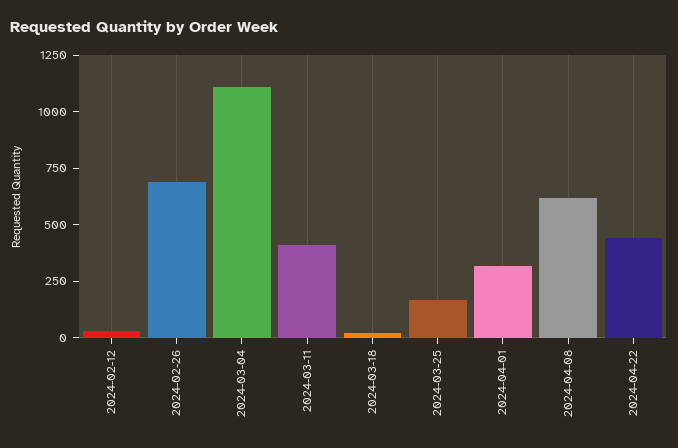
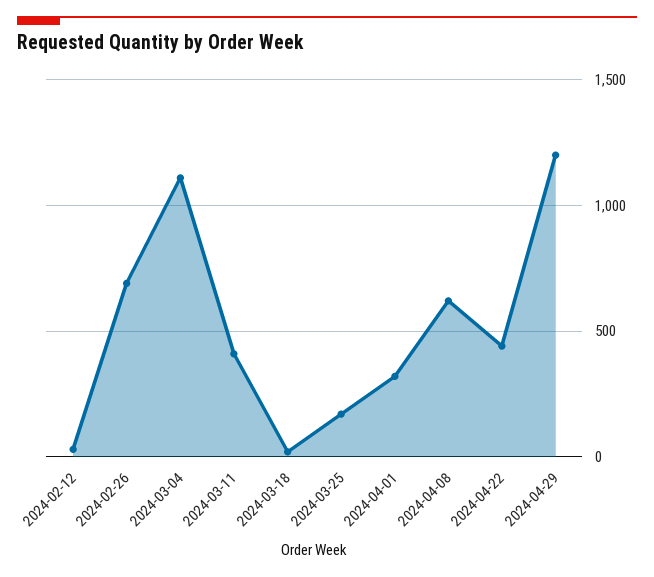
2024-04-29: none -> 1200

